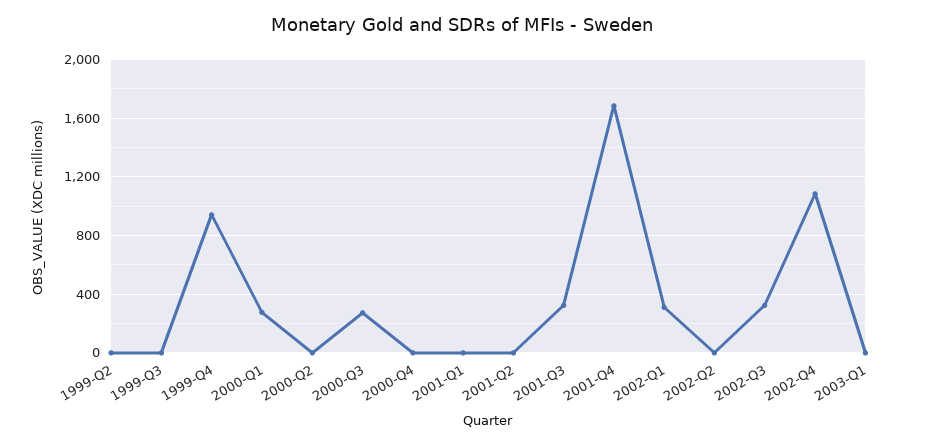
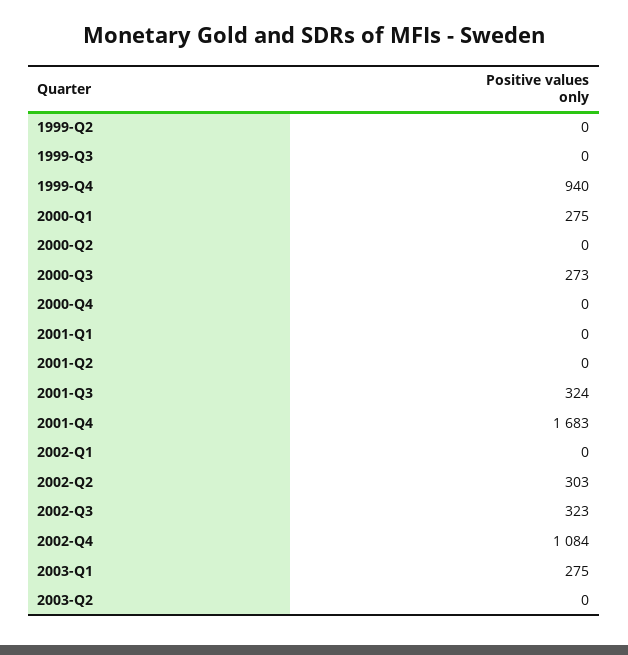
2002-Q1: 300 -> 0
2002-Q2: 0 -> 303
2003-Q1: 0 -> 275
2003-Q2: none -> 0

